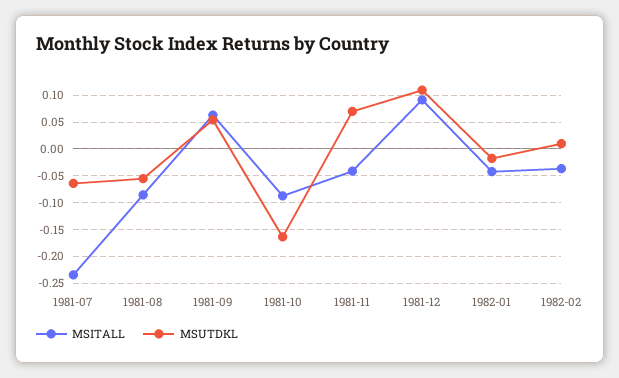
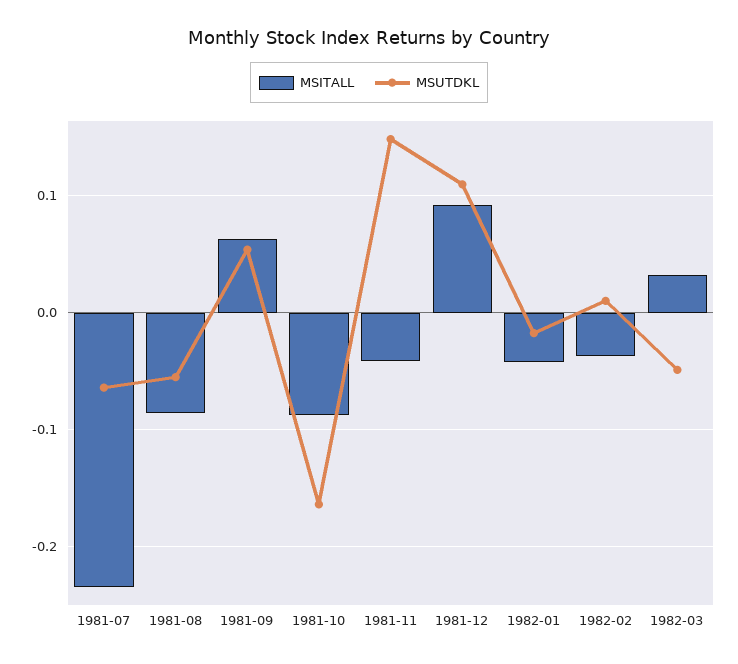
MSUTDKL, 1981-11: 0.075 -> 0.15
MSITALL, 1982-03: none -> 0.03
MSUTDKL, 1982-03: none -> -0.05

